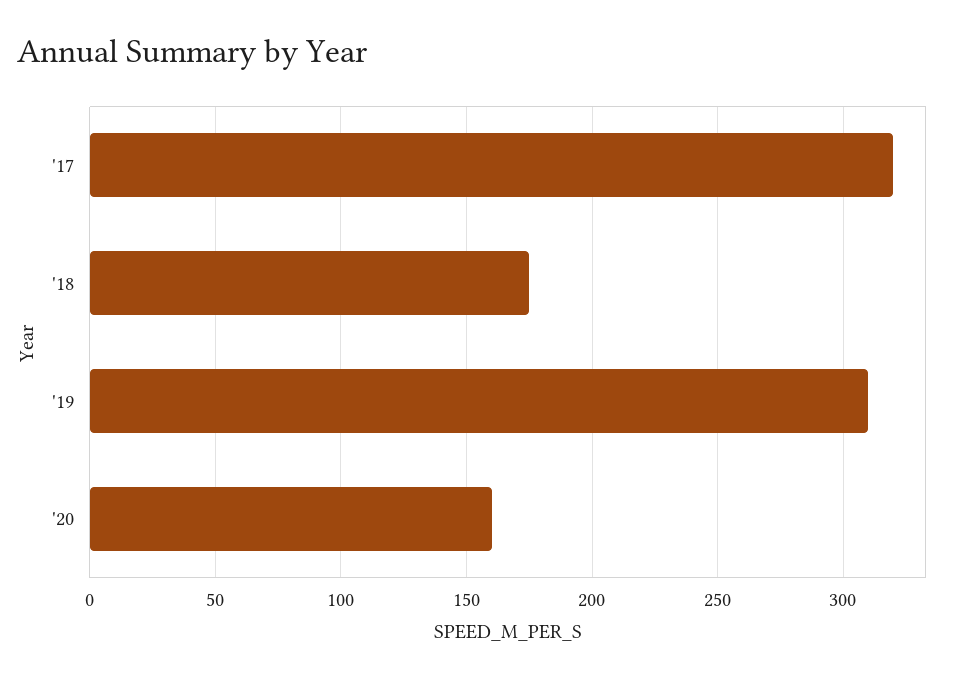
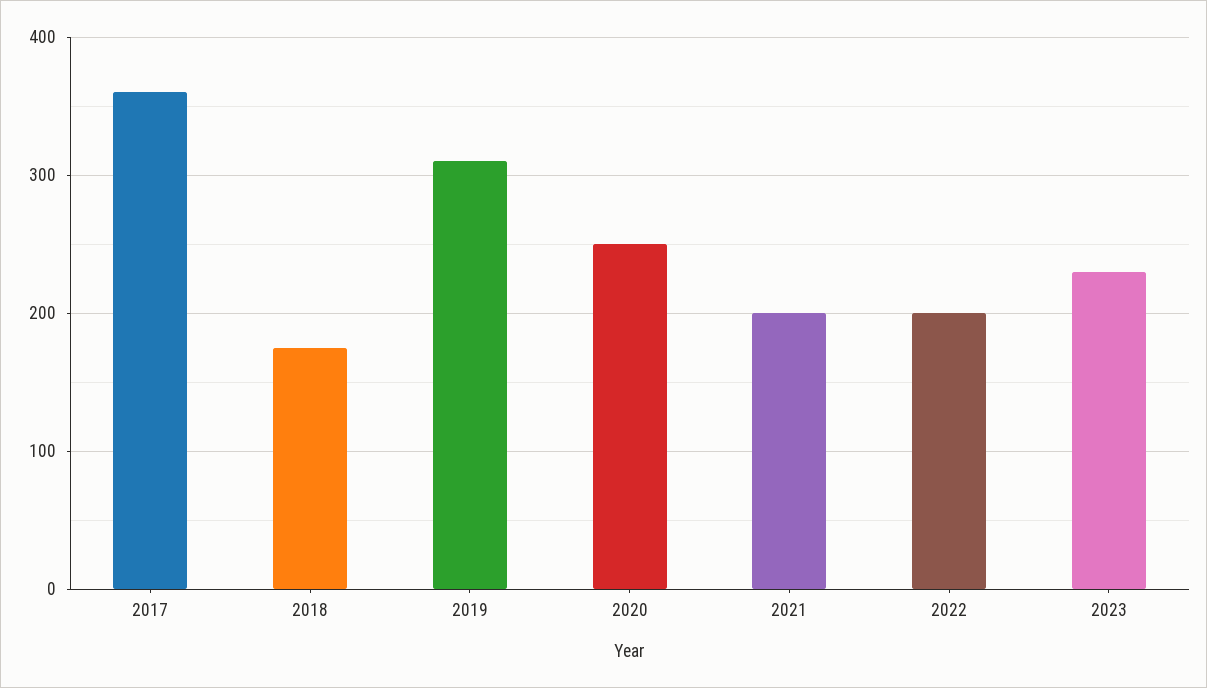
'17: 320 -> 360
'20: 160 -> 250
2021: none -> 200
2022: none -> 200
2023: none -> 230

